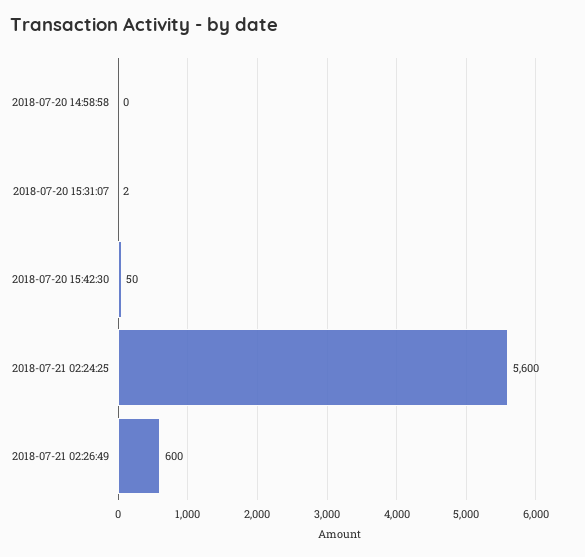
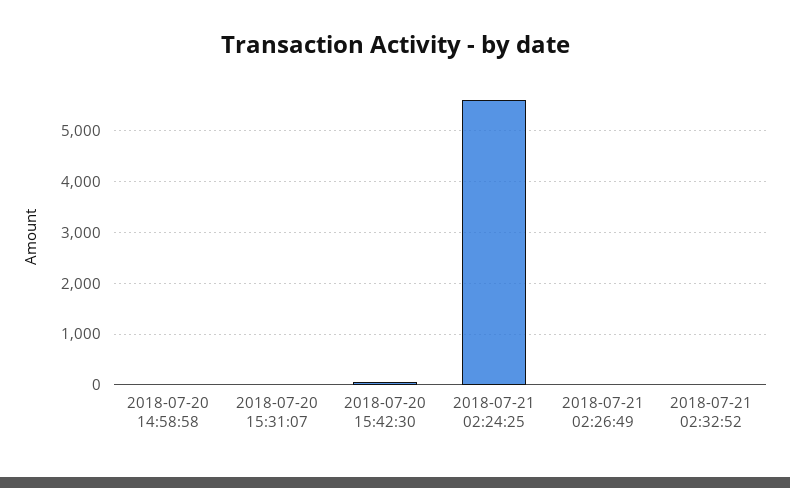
2018-07-21 02:26:49: 600 -> 0
2018-07-21 02:32:52: none -> 0

